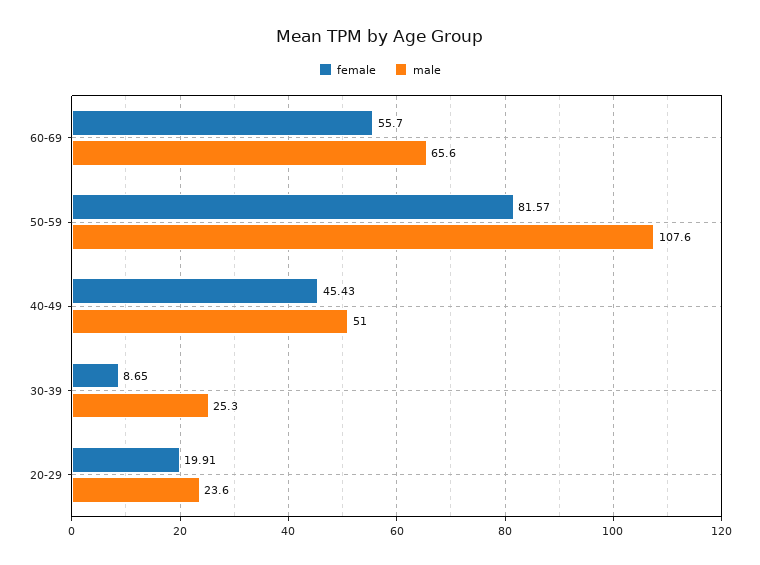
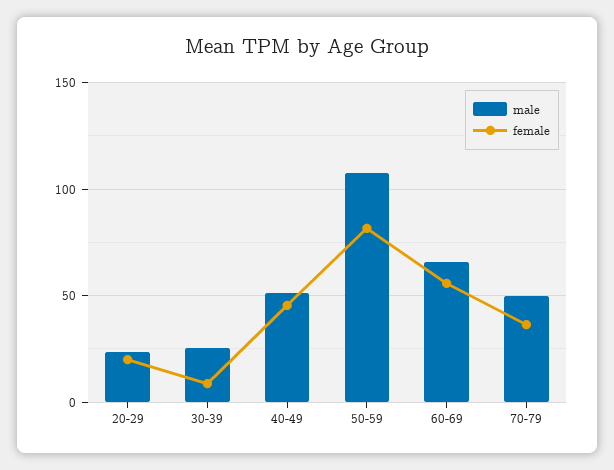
male, 70-79: none -> 50
female, 70-79: none -> 35

